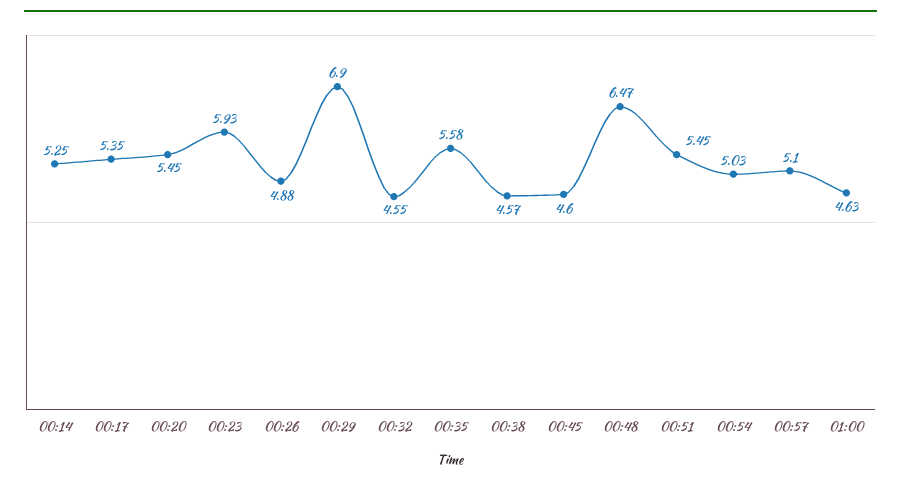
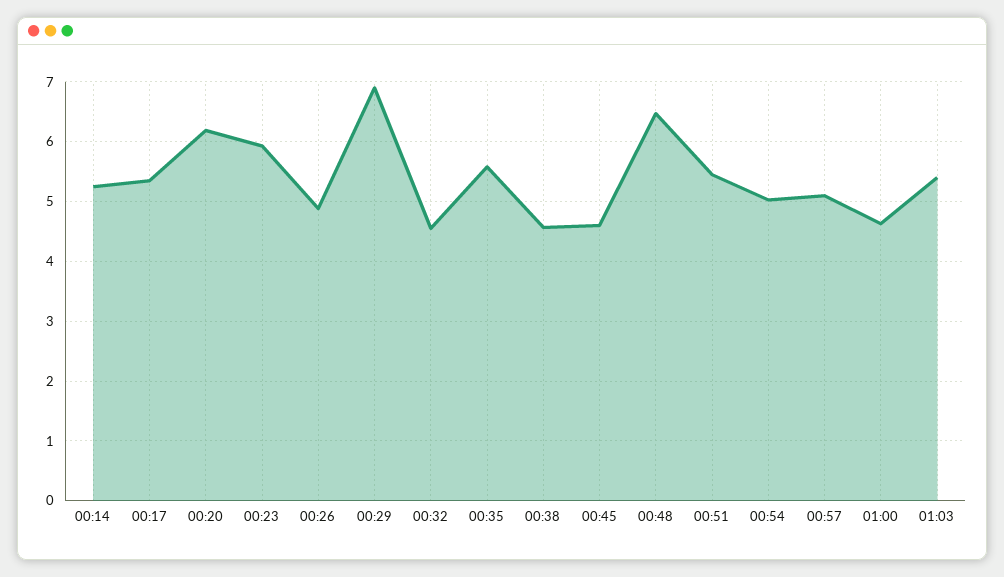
00:20: 5.45 -> 6.2
01:03: none -> 5.4

